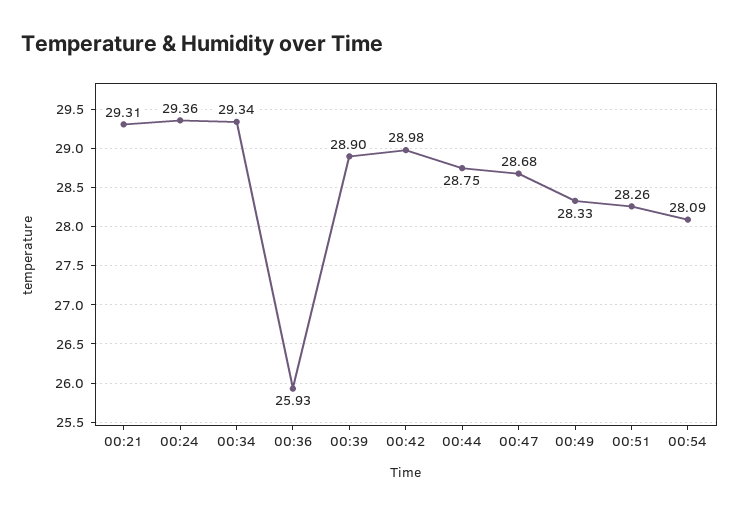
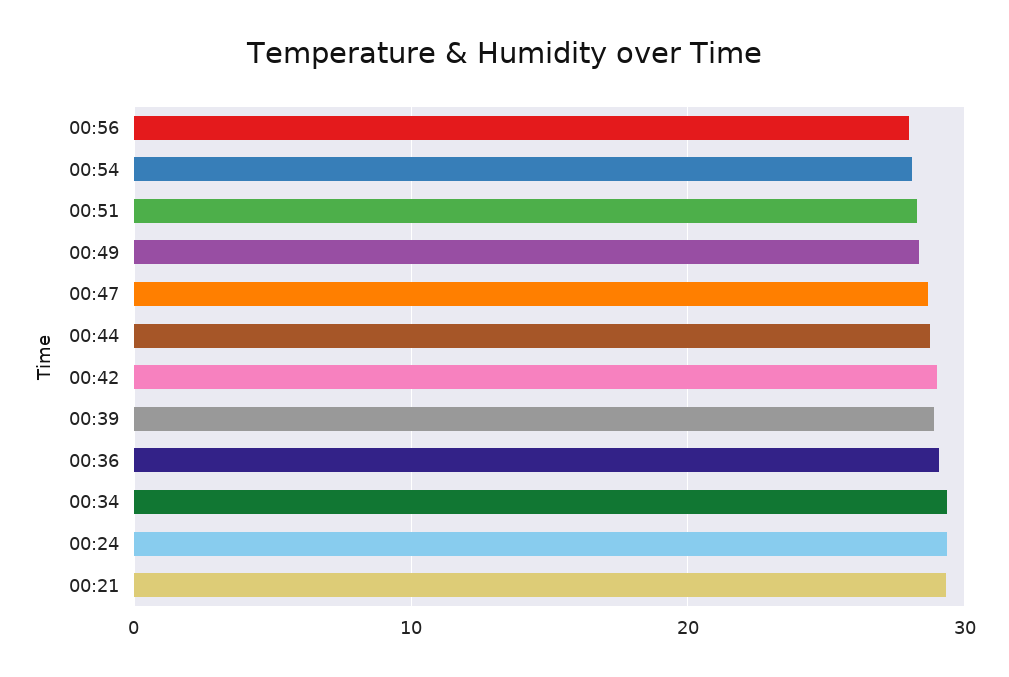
00:36: 25.93 -> 29
00:56: none -> 28

